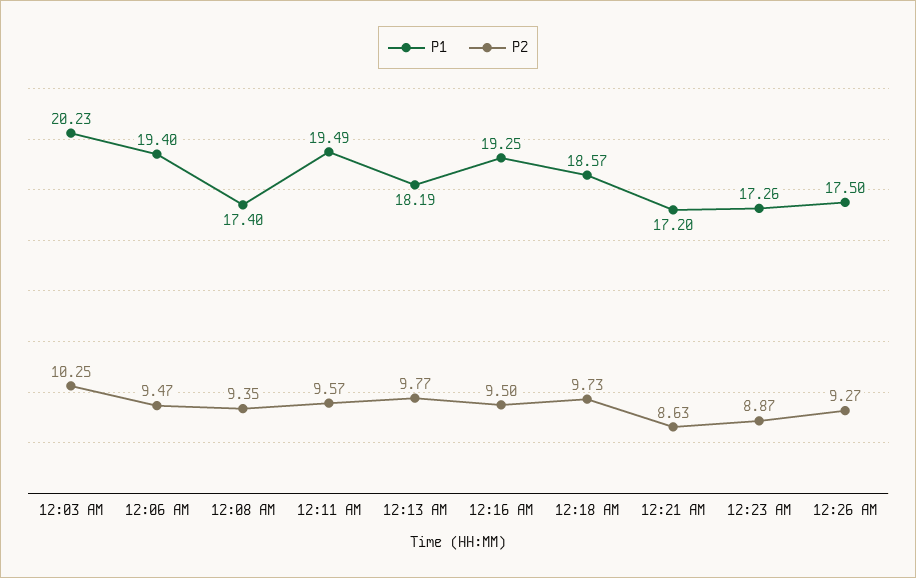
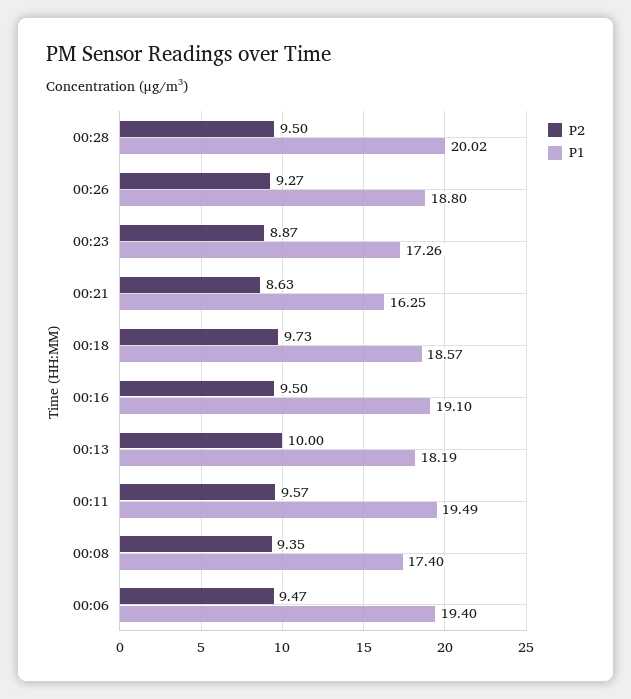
P1, 12:03 AM: 20.23 -> none
P2, 12:03 AM: 10.25 -> none
P2, 12:13 AM: 9.77 -> 10
P1, 12:16 AM: 19.25 -> 19.1
P1, 12:21 AM: 17.2 -> 16.25
P1, 12:26 AM: 17.5 -> 18.8
P2, 00:28: none -> 9.5
P1, 00:28: none -> 20.02

